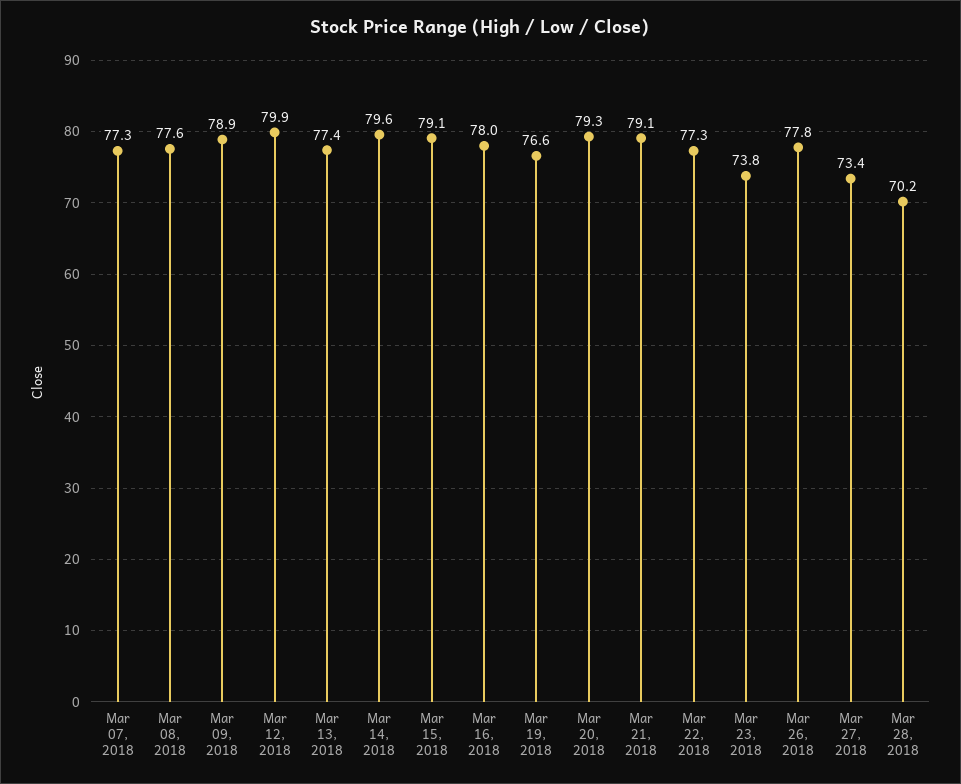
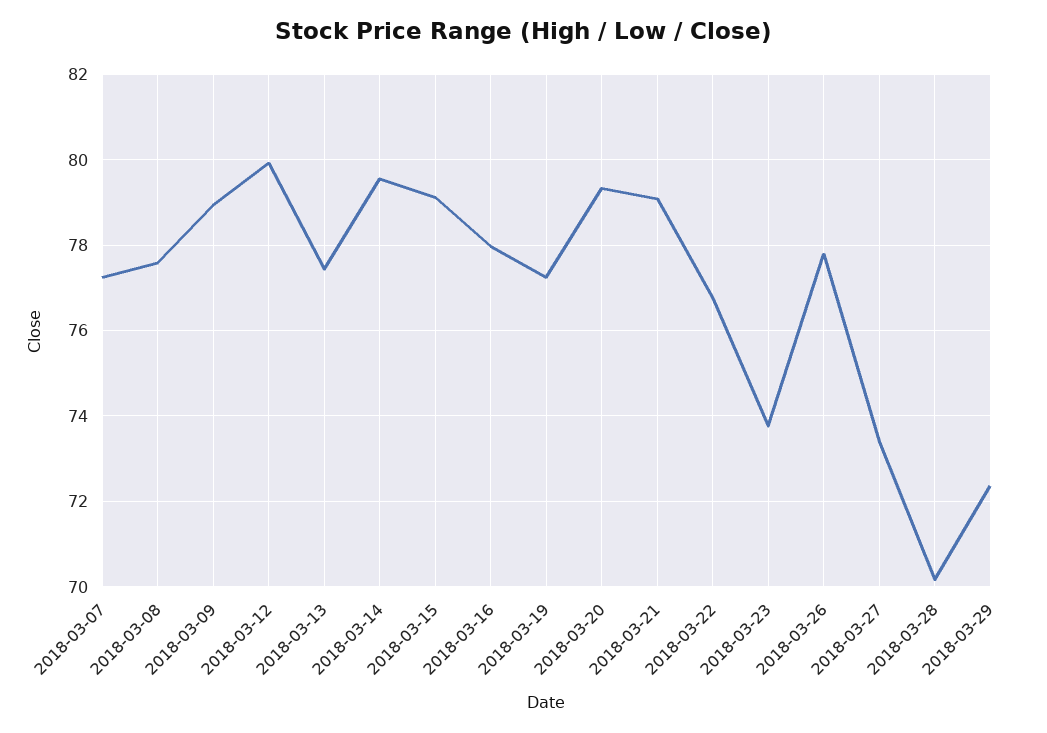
Mar 19, 2018: 76.6 -> 77.2
Mar 22, 2018: 77.3 -> 76.8
2018-03-29: none -> 72.4

